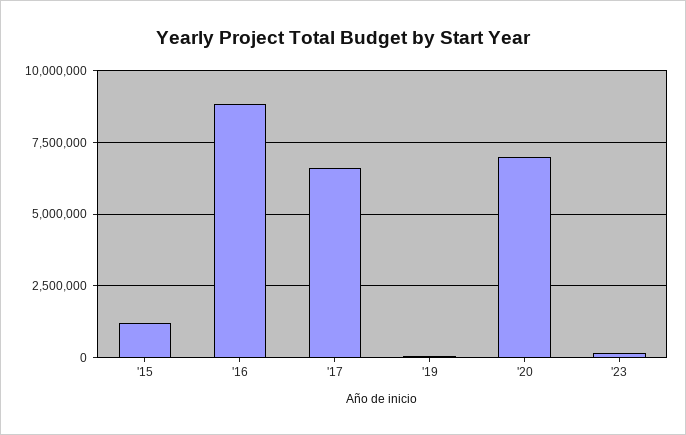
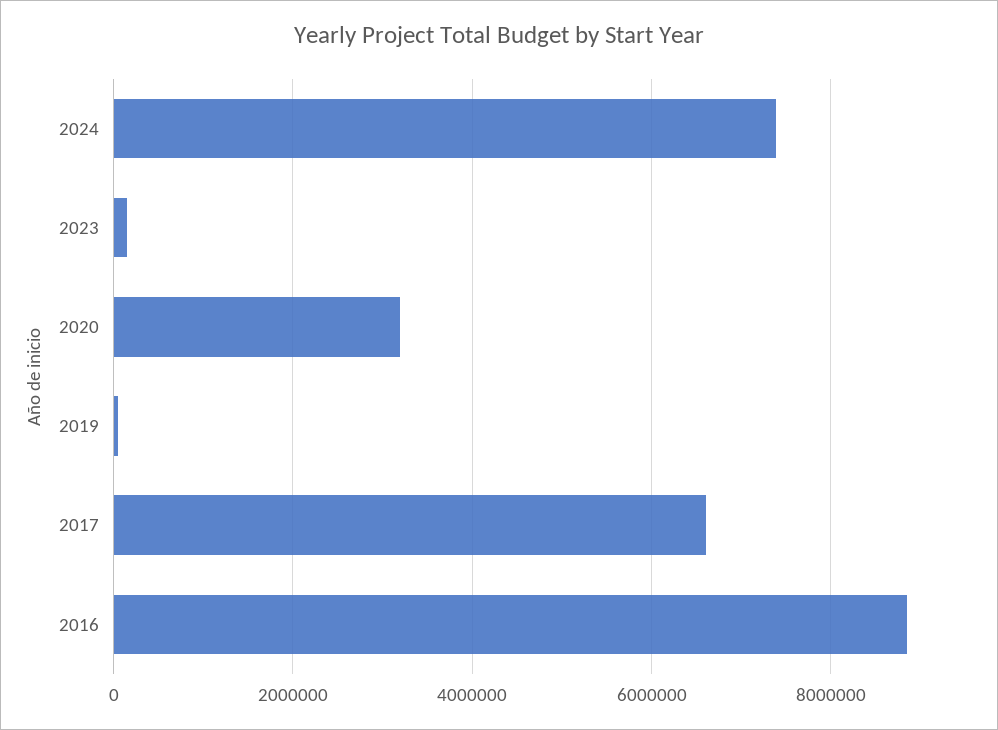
'15: 1250000 -> none
'20: 7000000 -> 3200000
2024: none -> 7400000

